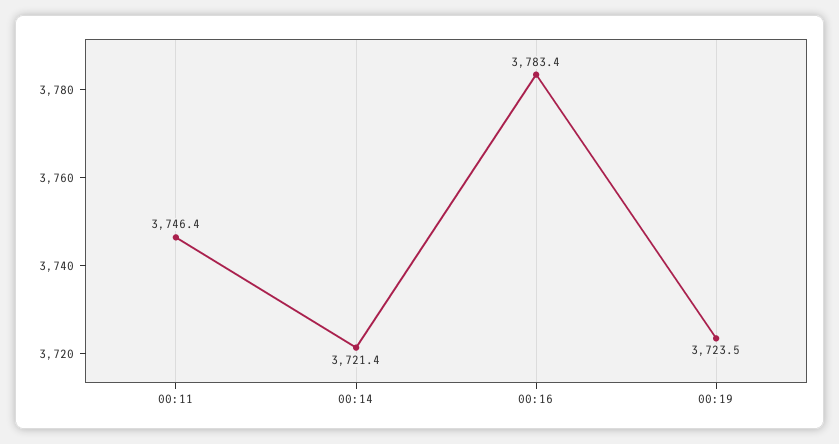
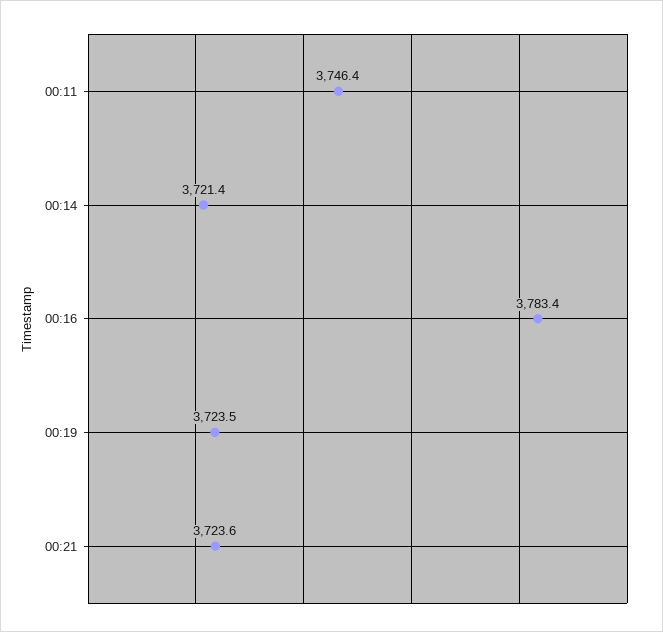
00:21: none -> 3723.6

